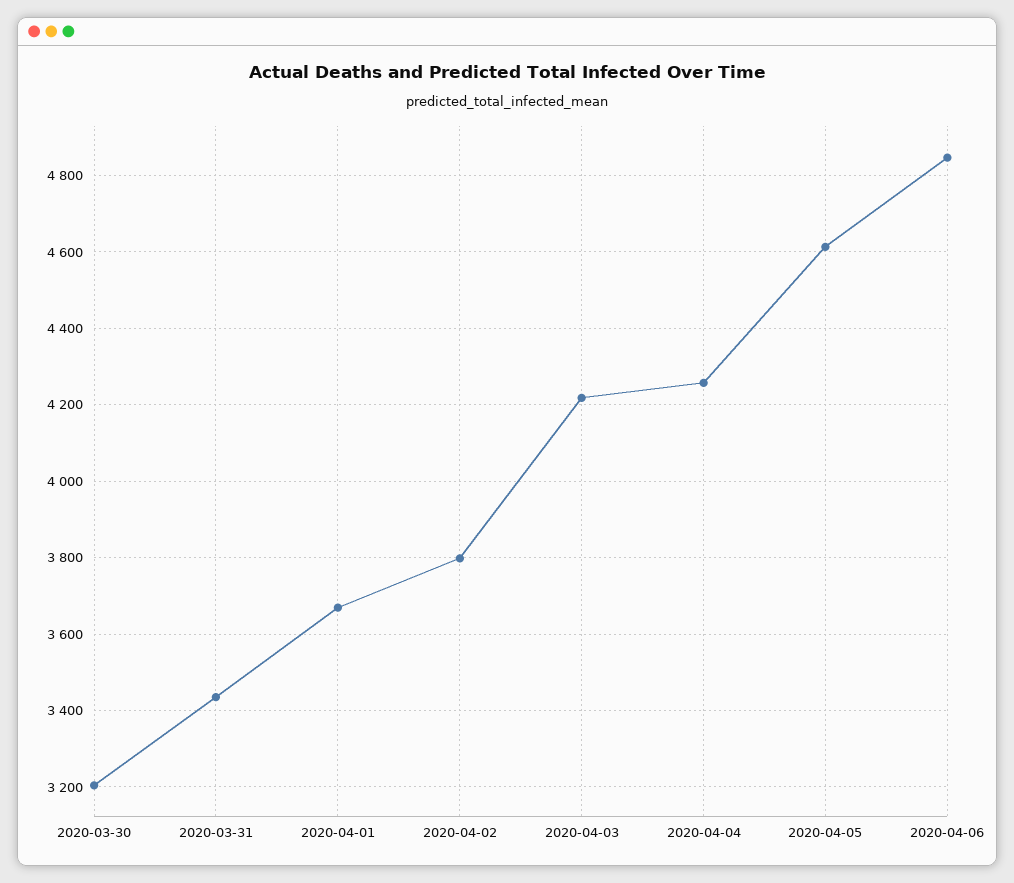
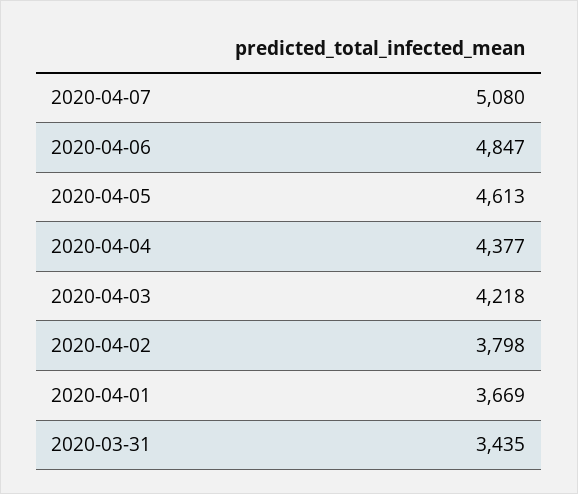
2020-03-30: 3200 -> none
2020-04-04: 4260 -> 4377
2020-04-07: none -> 5080

